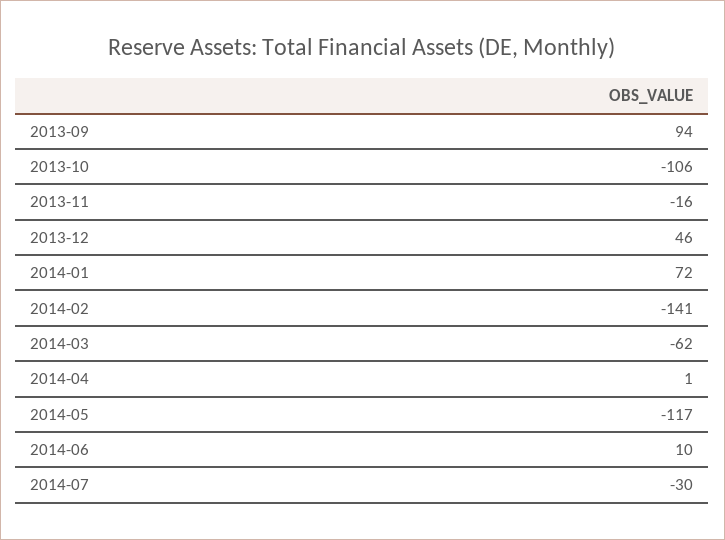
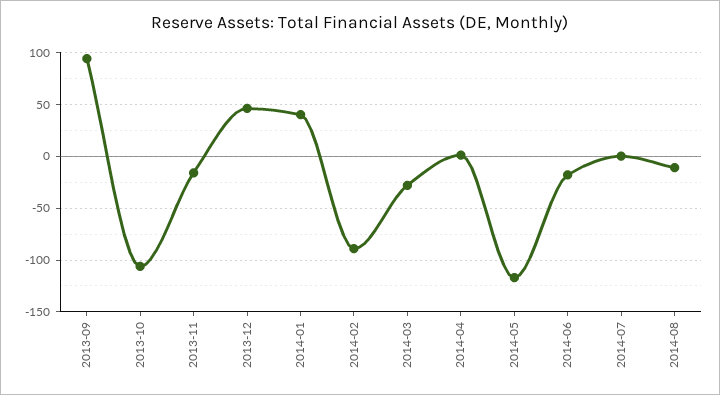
2014-01: 72 -> 40
2014-02: -141 -> -90
2014-03: -62 -> -30
2014-06: 10 -> -20
2014-07: -30 -> 0
2014-08: none -> -10

